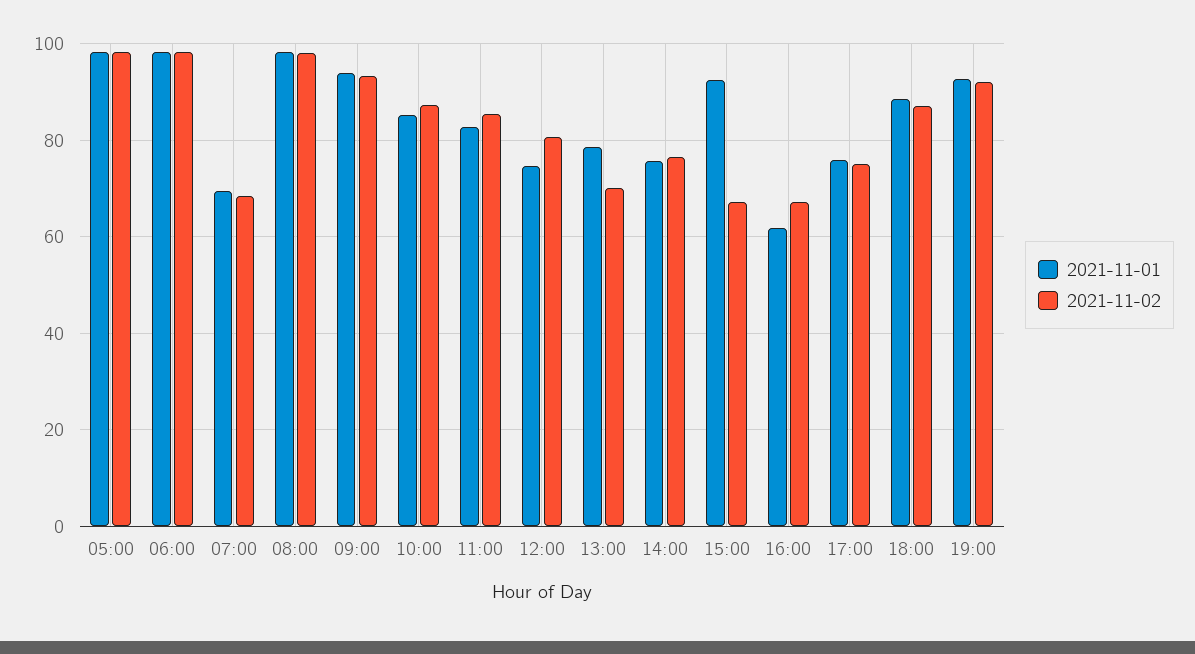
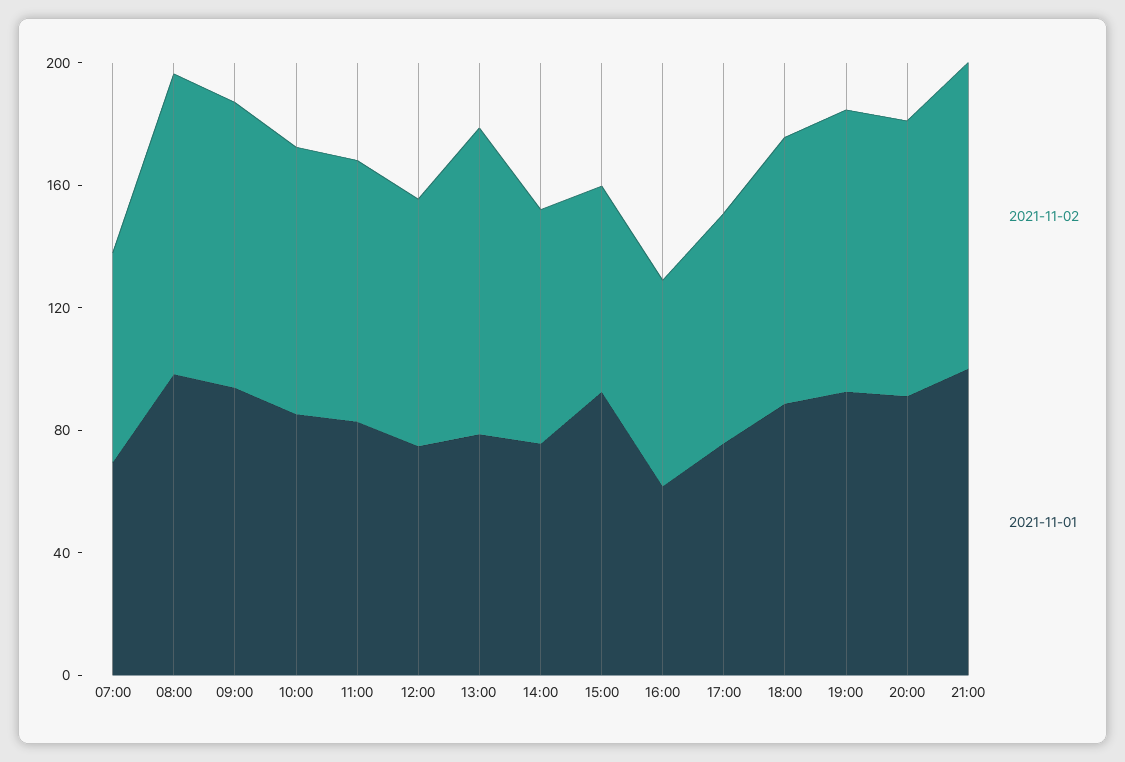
2021-11-01, 05:00: 98 -> none
2021-11-02, 05:00: 98 -> none
2021-11-01, 06:00: 98 -> none
2021-11-02, 06:00: 98 -> none
2021-11-02, 13:00: 70 -> 100
2021-11-02, 20:00: none -> 90
2021-11-01, 20:00: none -> 90
2021-11-02, 21:00: none -> 100
2021-11-01, 21:00: none -> 100

